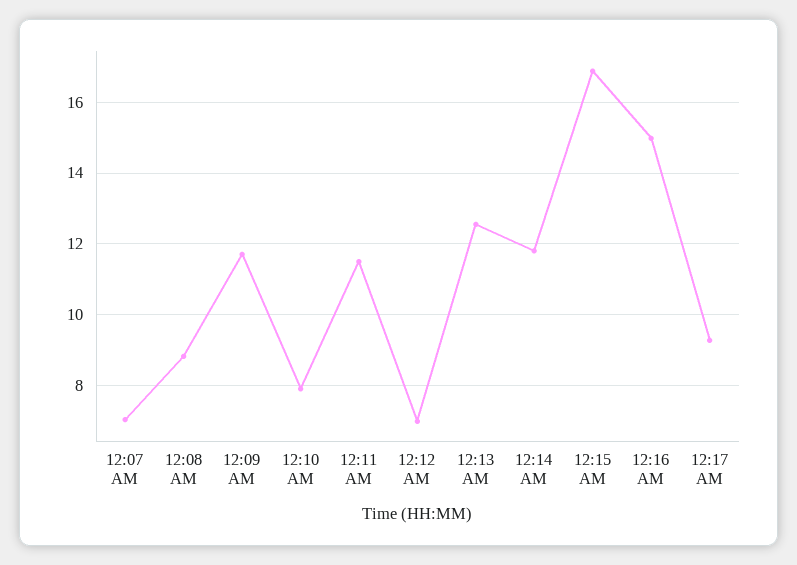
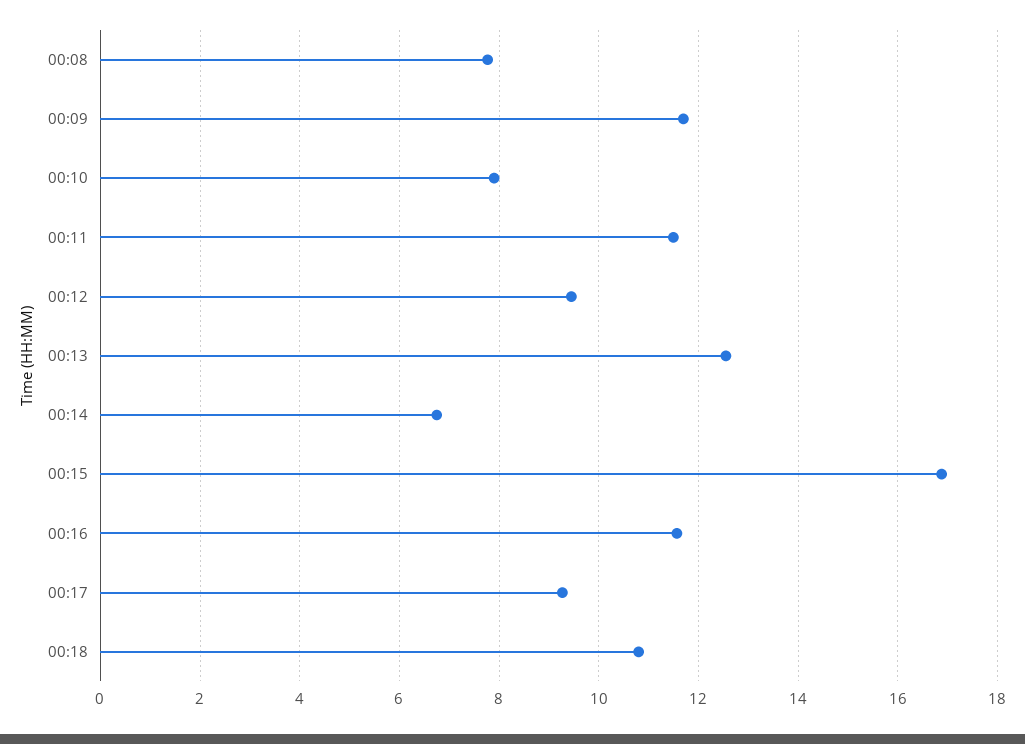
12:07 AM: 7 -> none
12:08 AM: 8.8 -> 7.8
12:12 AM: 7 -> 9.4
12:14 AM: 11.8 -> 6.8
12:16 AM: 15 -> 11.6
00:18: none -> 10.8

